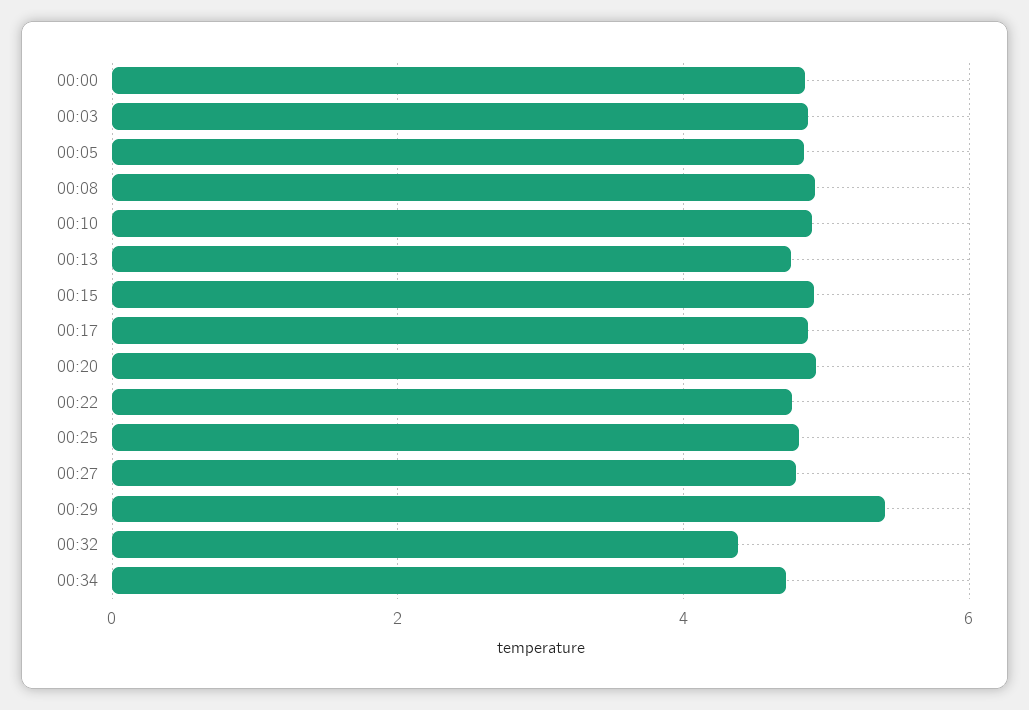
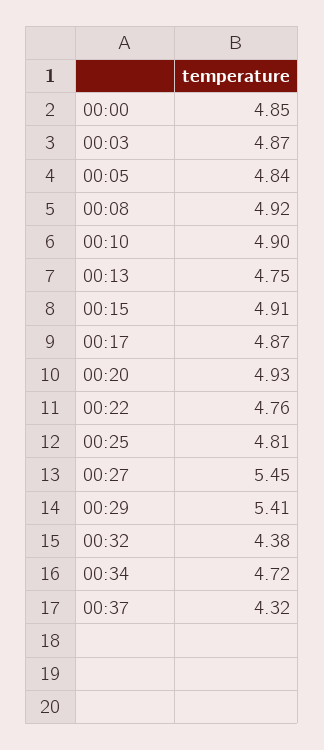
00:27: 4.8 -> 5.45
00:37: none -> 4.32

